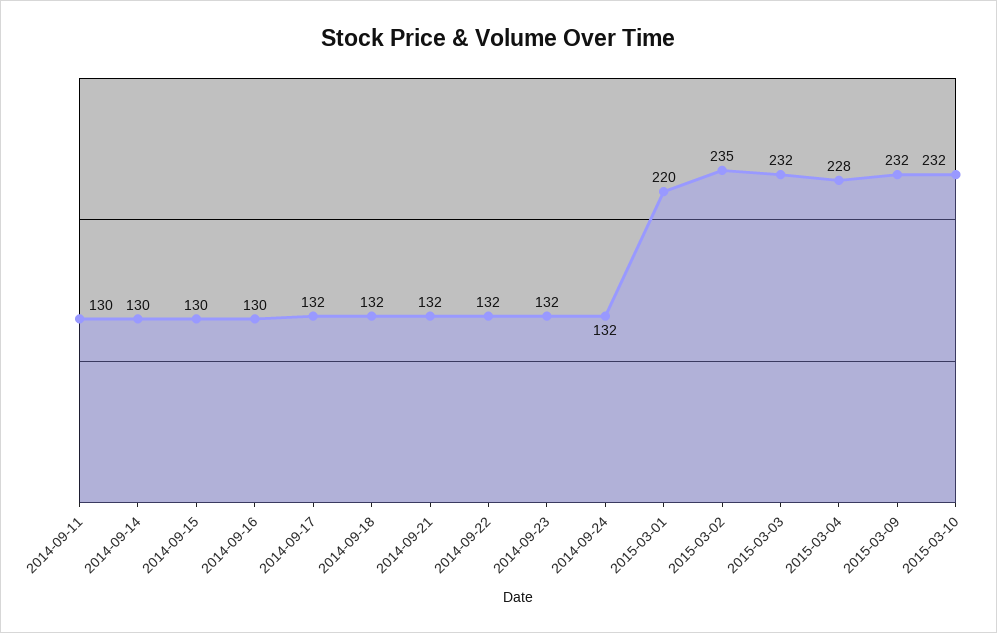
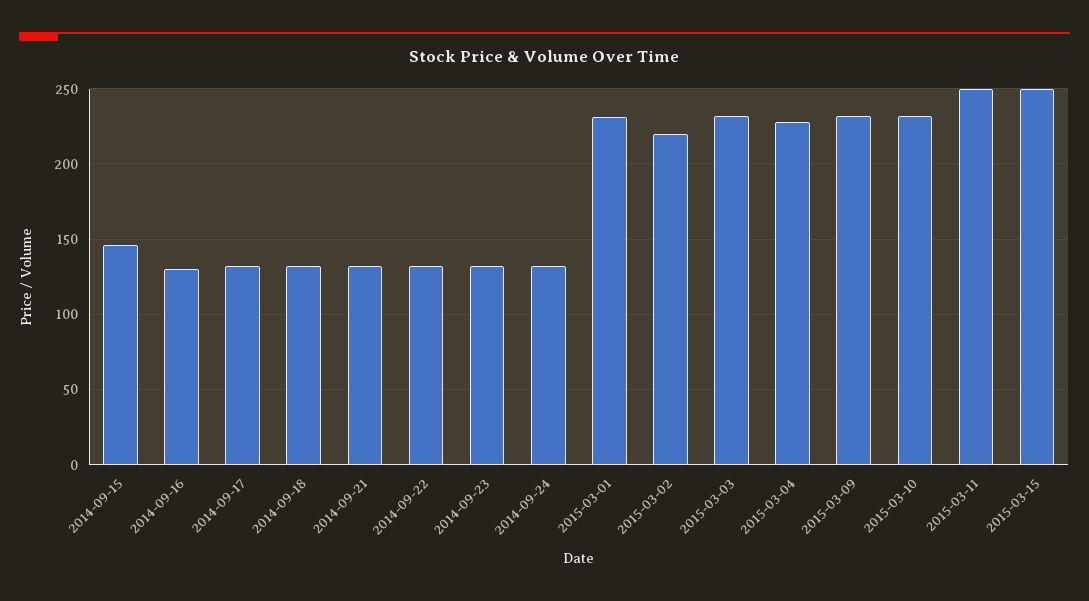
2014-09-11: 130 -> none
2014-09-14: 130 -> none
2014-09-15: 130 -> 145
2015-03-01: 220 -> 230
2015-03-02: 235 -> 220
2015-03-11: none -> 250
2015-03-15: none -> 250

